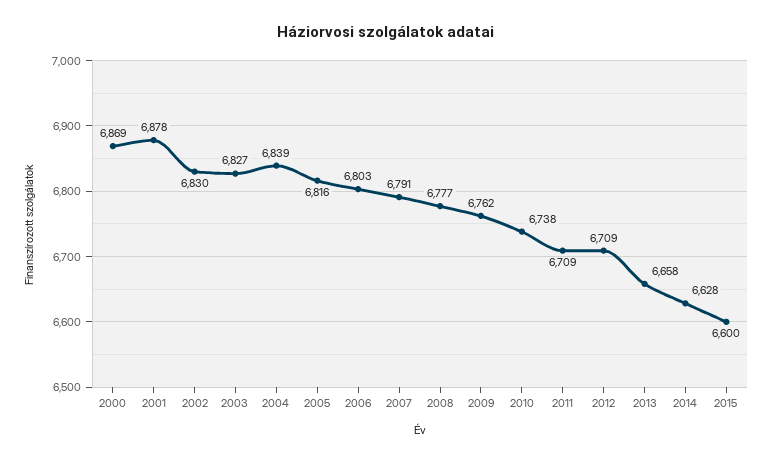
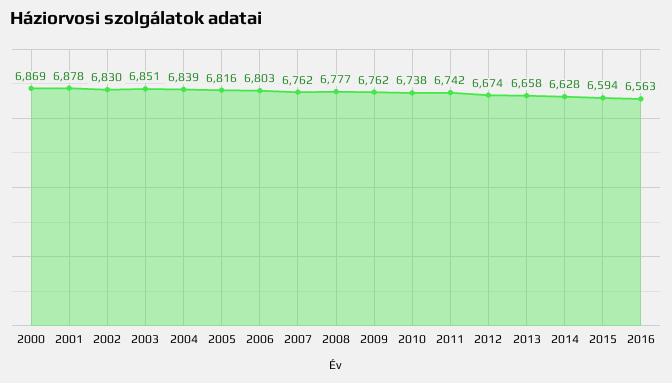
2003: 6827 -> 6851
2007: 6791 -> 6762
2011: 6709 -> 6742
2012: 6709 -> 6674
2015: 6600 -> 6594
2016: none -> 6563

